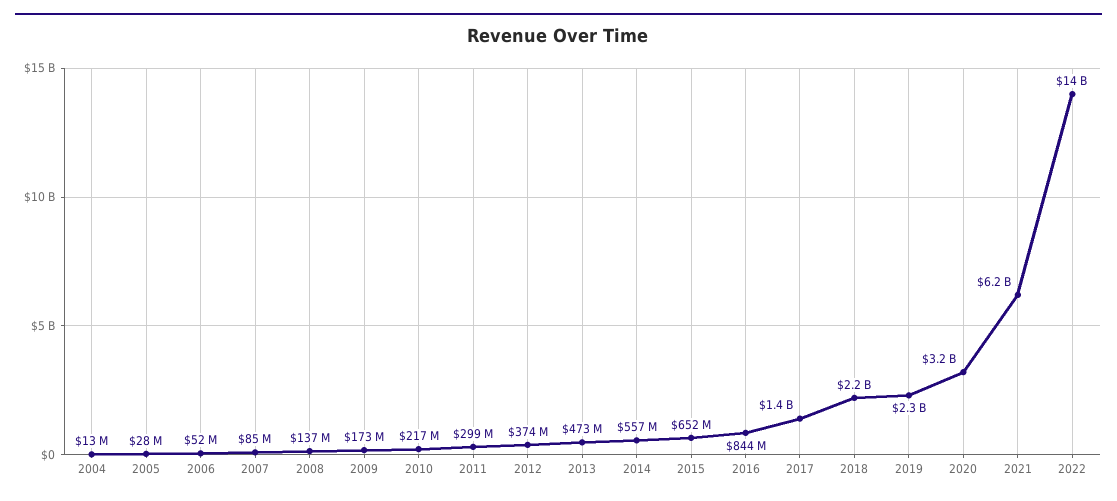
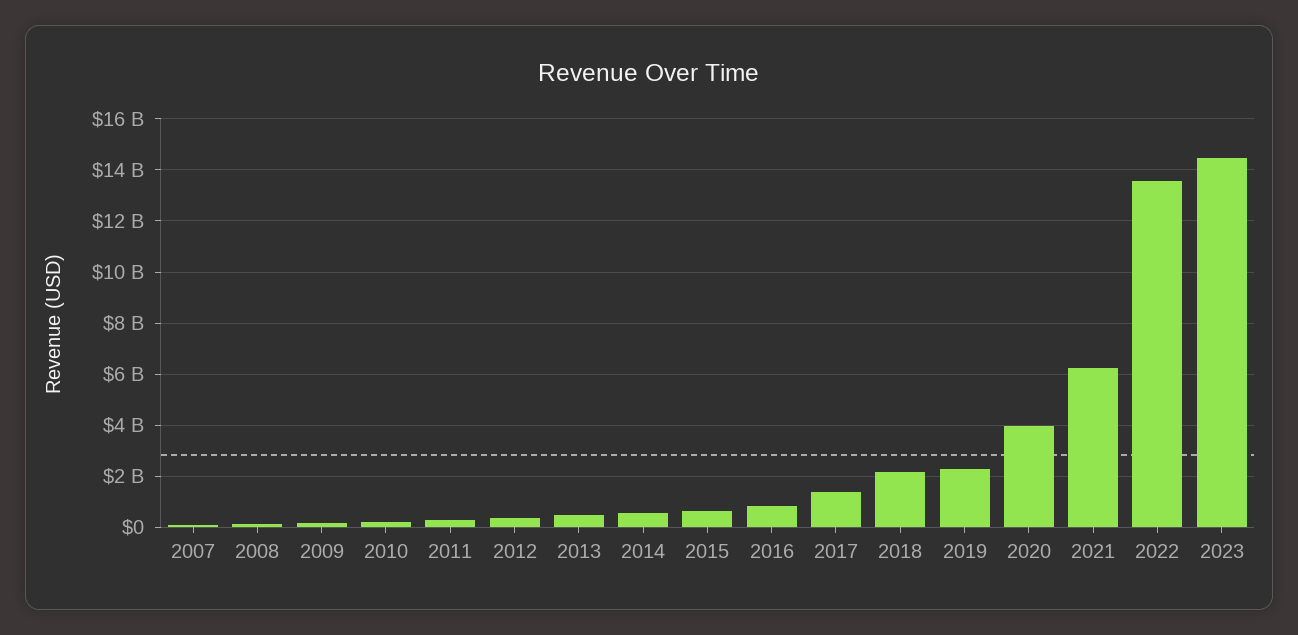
2004: 13000000 -> none
2005: 28000000 -> none
2006: 52000000 -> none
2020: 3200000000 -> 4000000000
2023: none -> 14500000000

